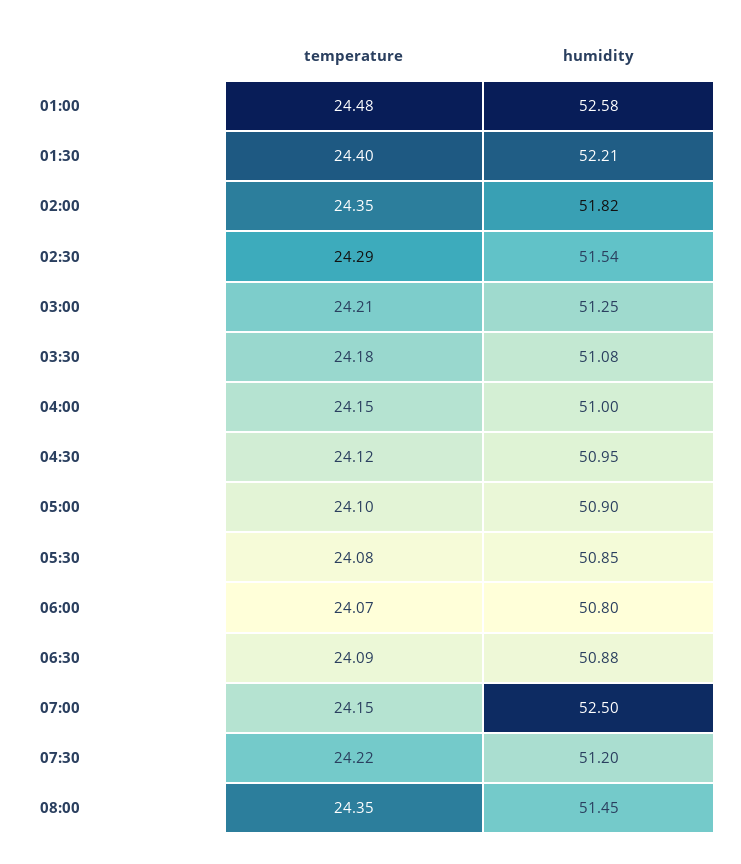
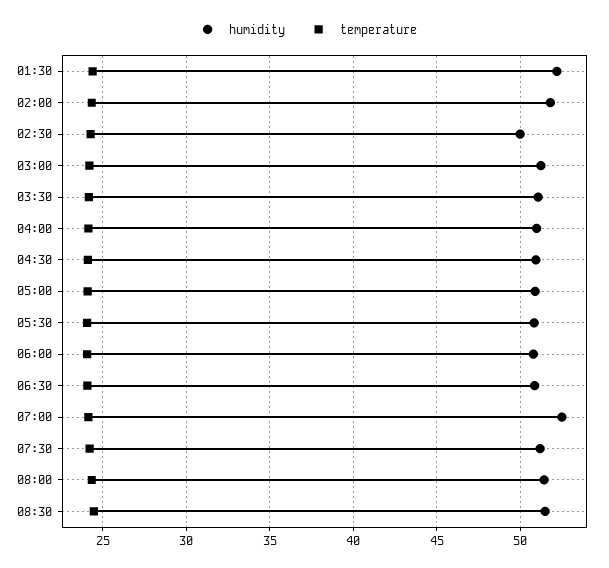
temperature, 01:00: 24.48 -> none
humidity, 01:00: 52.58 -> none
humidity, 02:30: 51.54 -> 50
humidity, 08:30: none -> 51.5
temperature, 08:30: none -> 24.5

